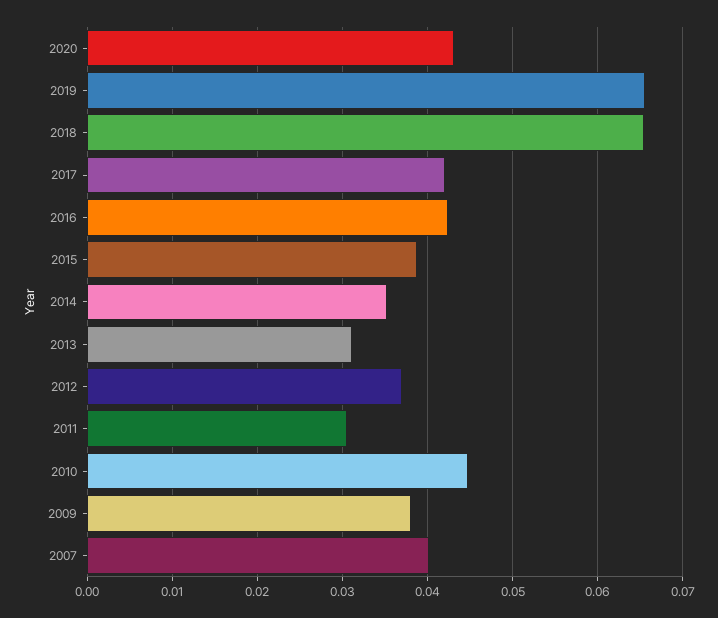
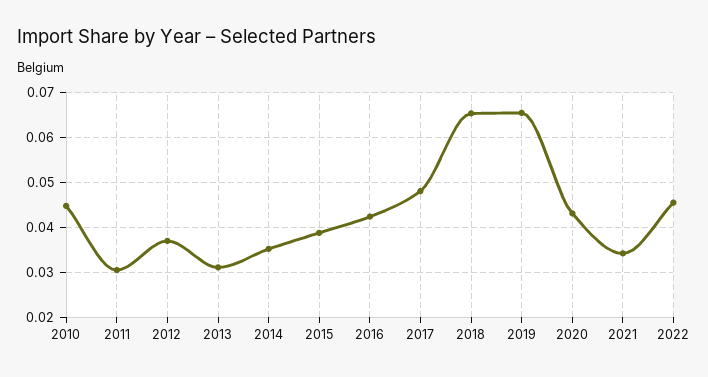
2017: 0.042 -> 0.048
2009: 0.038 -> none
2007: 0.04 -> none
2021: none -> 0.034
2022: none -> 0.046

